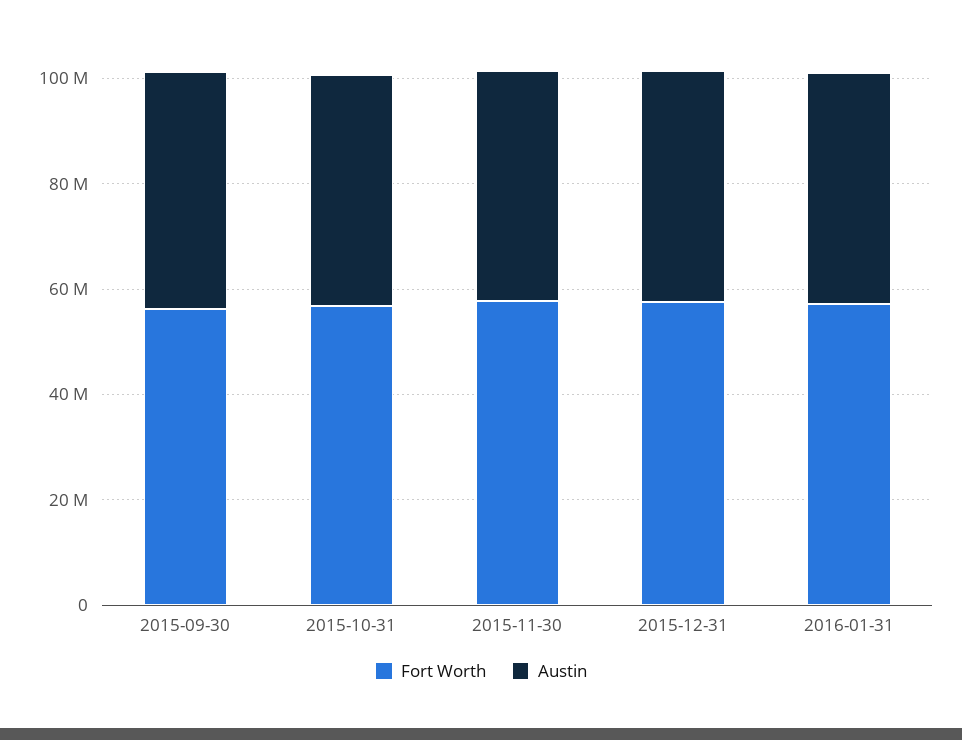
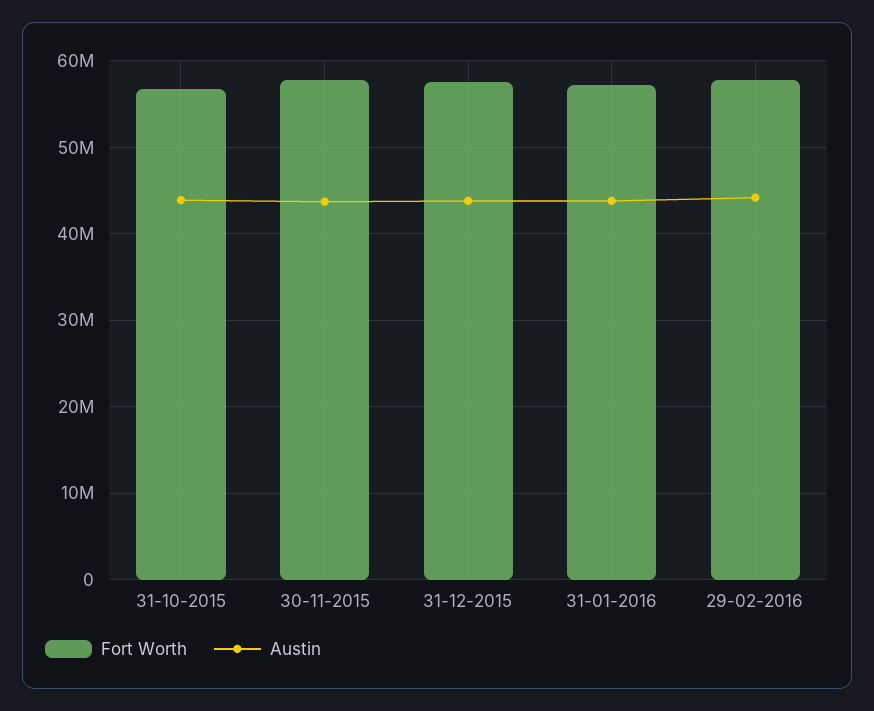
Fort Worth, 2015-09-30: 55000000 -> none
Austin, 2015-09-30: 45000000 -> none
Fort Worth, 29-02-2016: none -> 58000000
Austin, 29-02-2016: none -> 44000000

